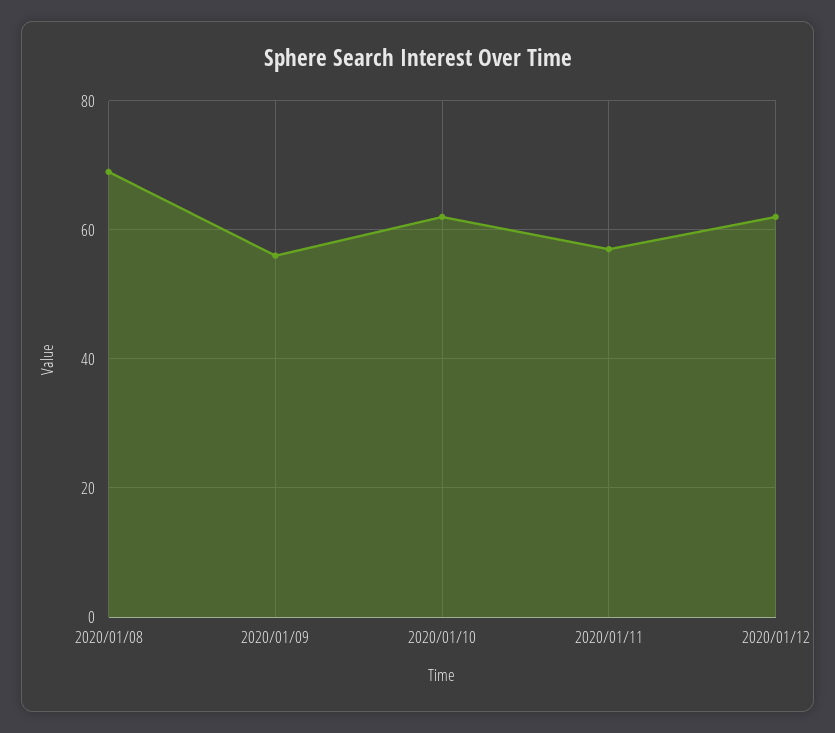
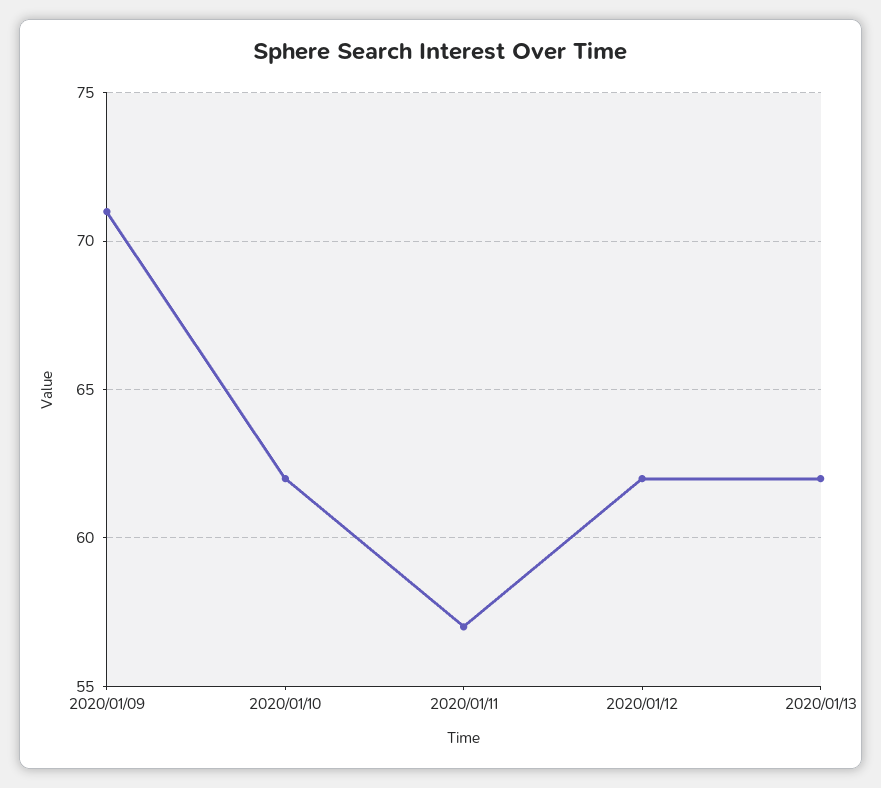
2020/01/08: 70 -> none
2020/01/09: 55 -> 71
2020/01/13: none -> 62

